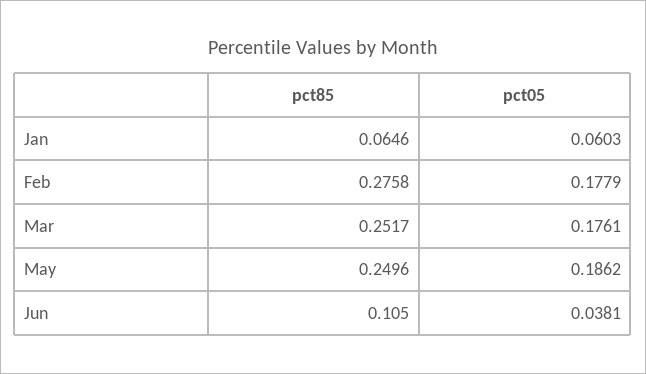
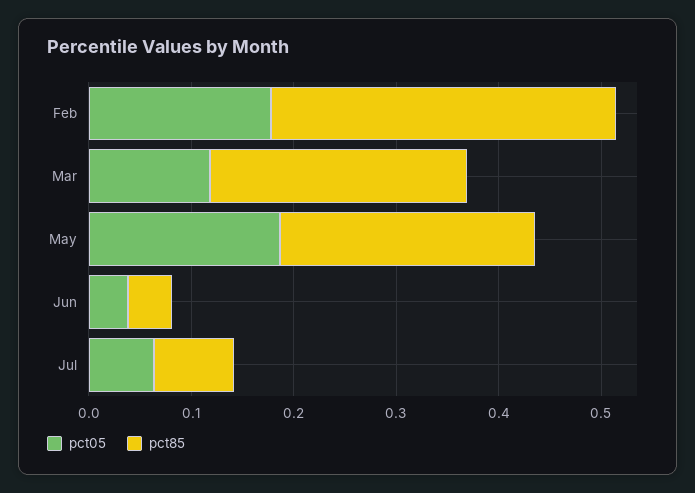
pct85, Jan: 0.0646 -> none
pct05, Jan: 0.0603 -> none
pct85, Feb: 0.2758 -> 0.34
pct05, Mar: 0.1761 -> 0.12
pct85, Jun: 0.105 -> 0.04
pct05, Jul: none -> 0.06
pct85, Jul: none -> 0.08

